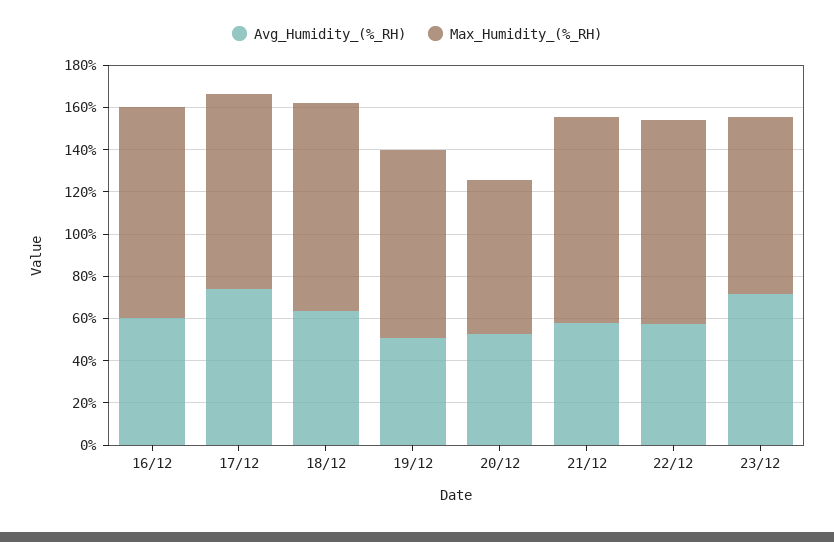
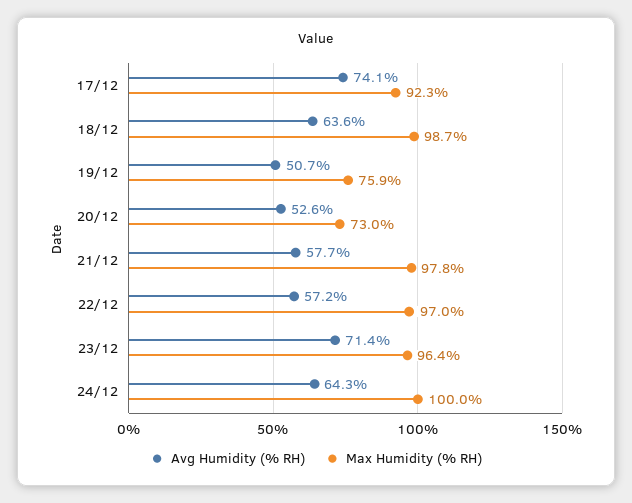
Avg_Humidity_(%_RH), 16/12: 60 -> none
Max_Humidity_(%_RH), 16/12: 100 -> none
Max_Humidity_(%_RH), 19/12: 90 -> 75.9
Max_Humidity_(%_RH), 23/12: 85 -> 96.4
Avg_Humidity_(%_RH), 24/12: none -> 64.3
Max_Humidity_(%_RH), 24/12: none -> 100

